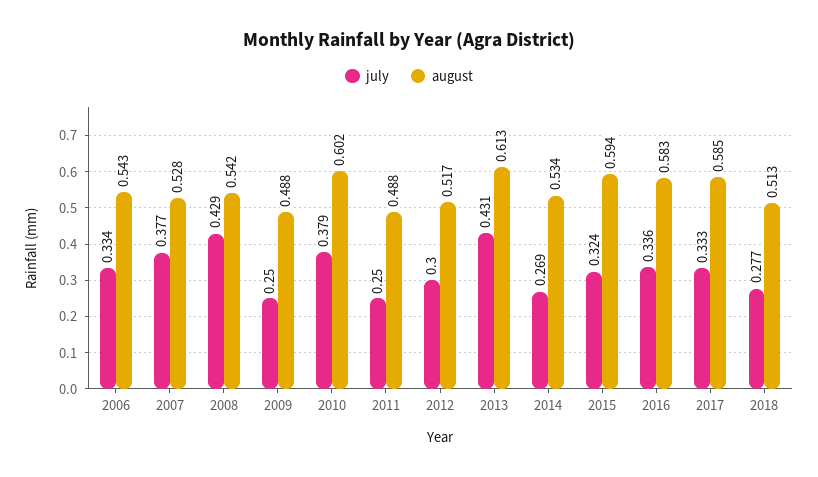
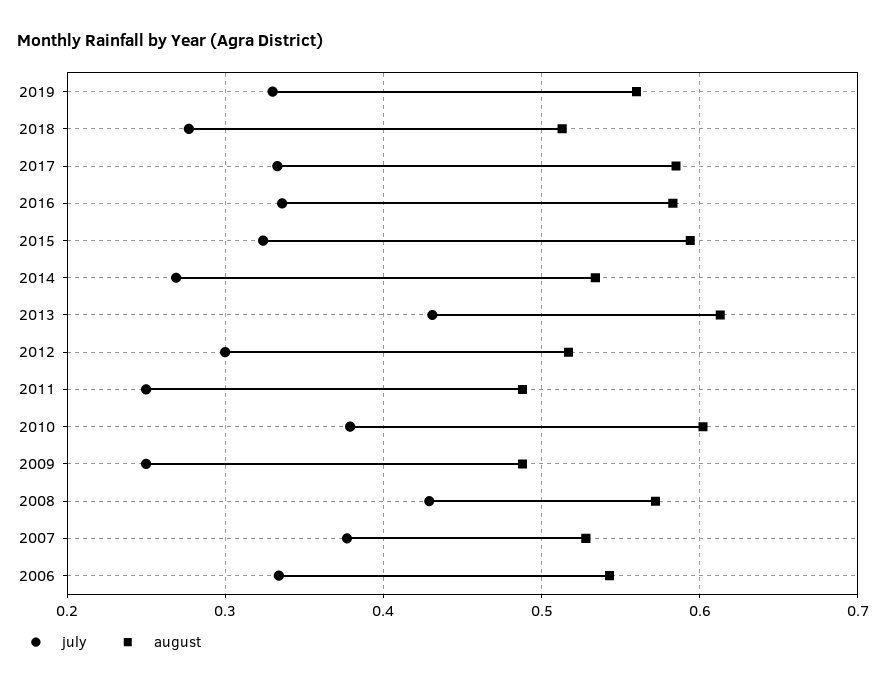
august, 2008: 0.542 -> 0.57
july, 2019: none -> 0.33
august, 2019: none -> 0.56

